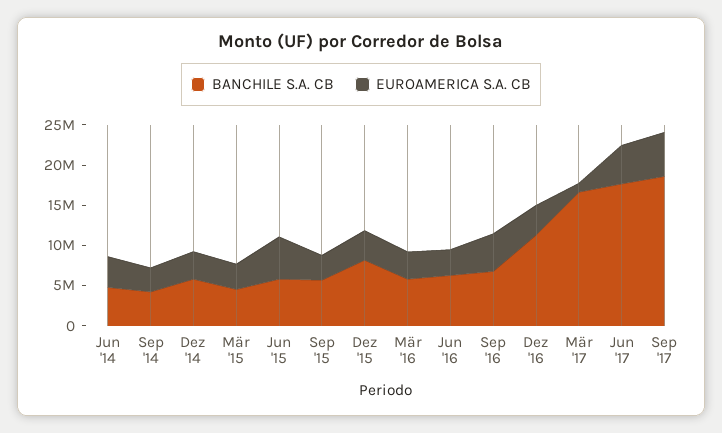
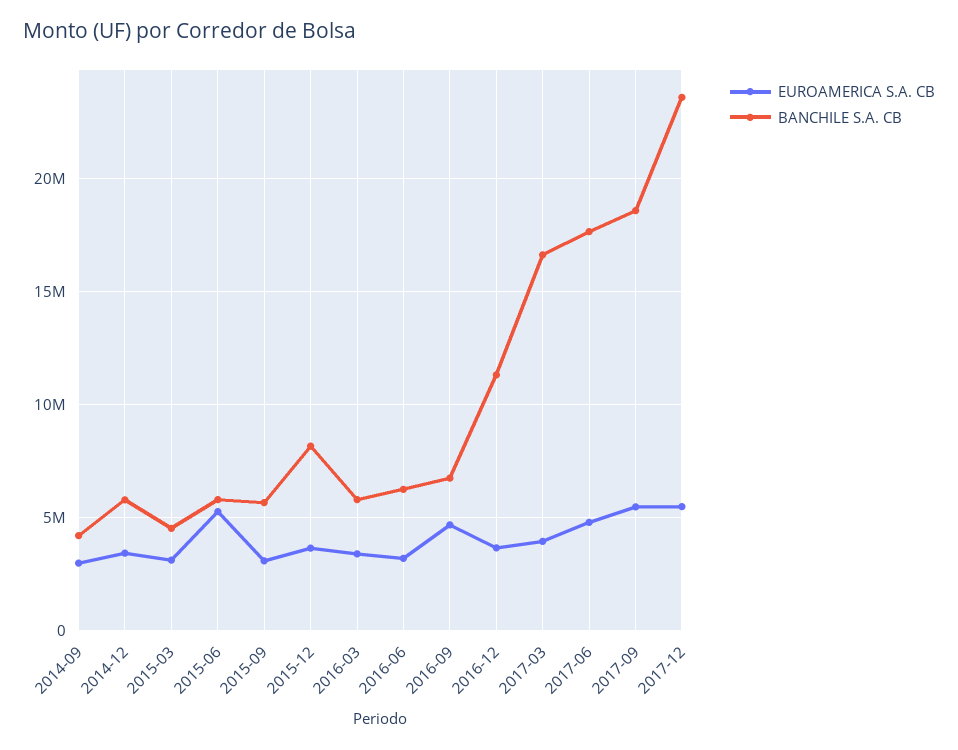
BANCHILE S.A. CB, Jun '14: 5000000 -> none
EUROAMERICA S.A. CB, Jun '14: 4000000 -> none
EUROAMERICA S.A. CB, Mär '17: 1000000 -> 4000000
EUROAMERICA S.A. CB, 2017-12: none -> 5500000
BANCHILE S.A. CB, 2017-12: none -> 23500000

